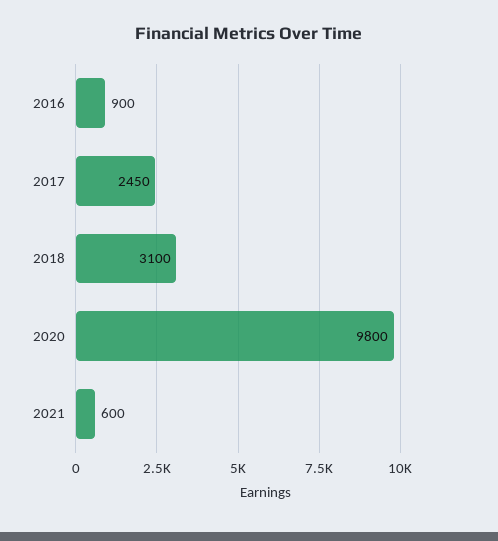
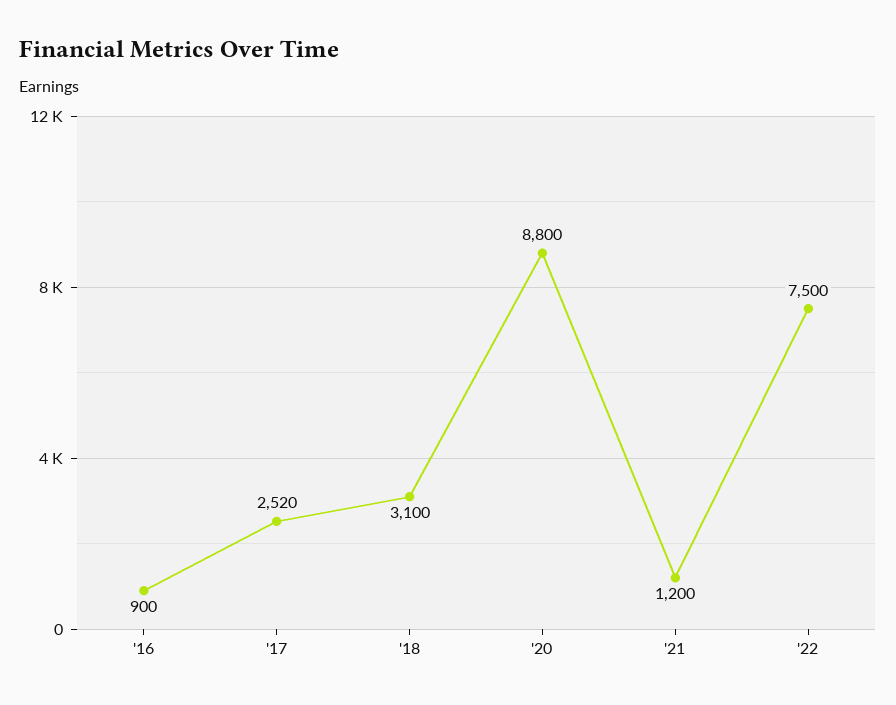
2017: 2450 -> 2520
2020: 9800 -> 8800
2021: 600 -> 1200
'22: none -> 7500

